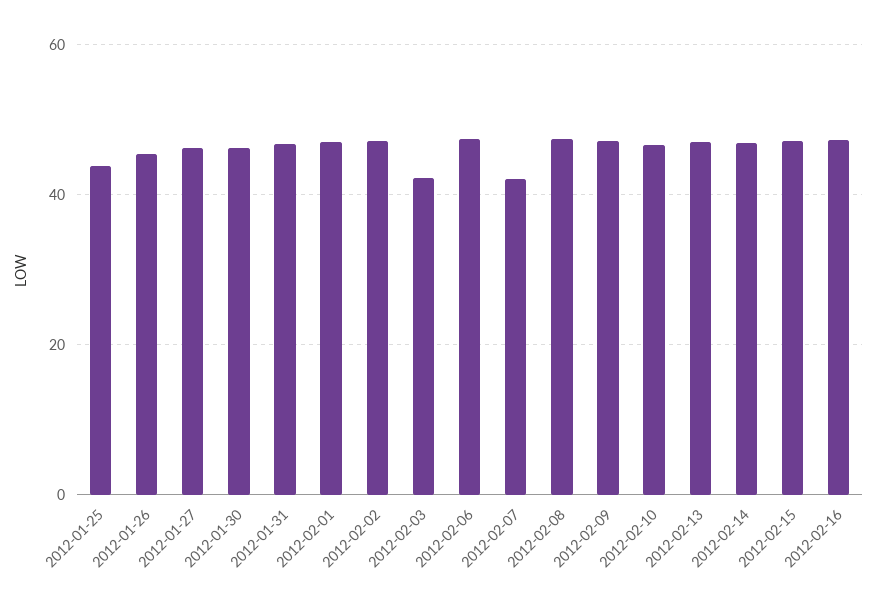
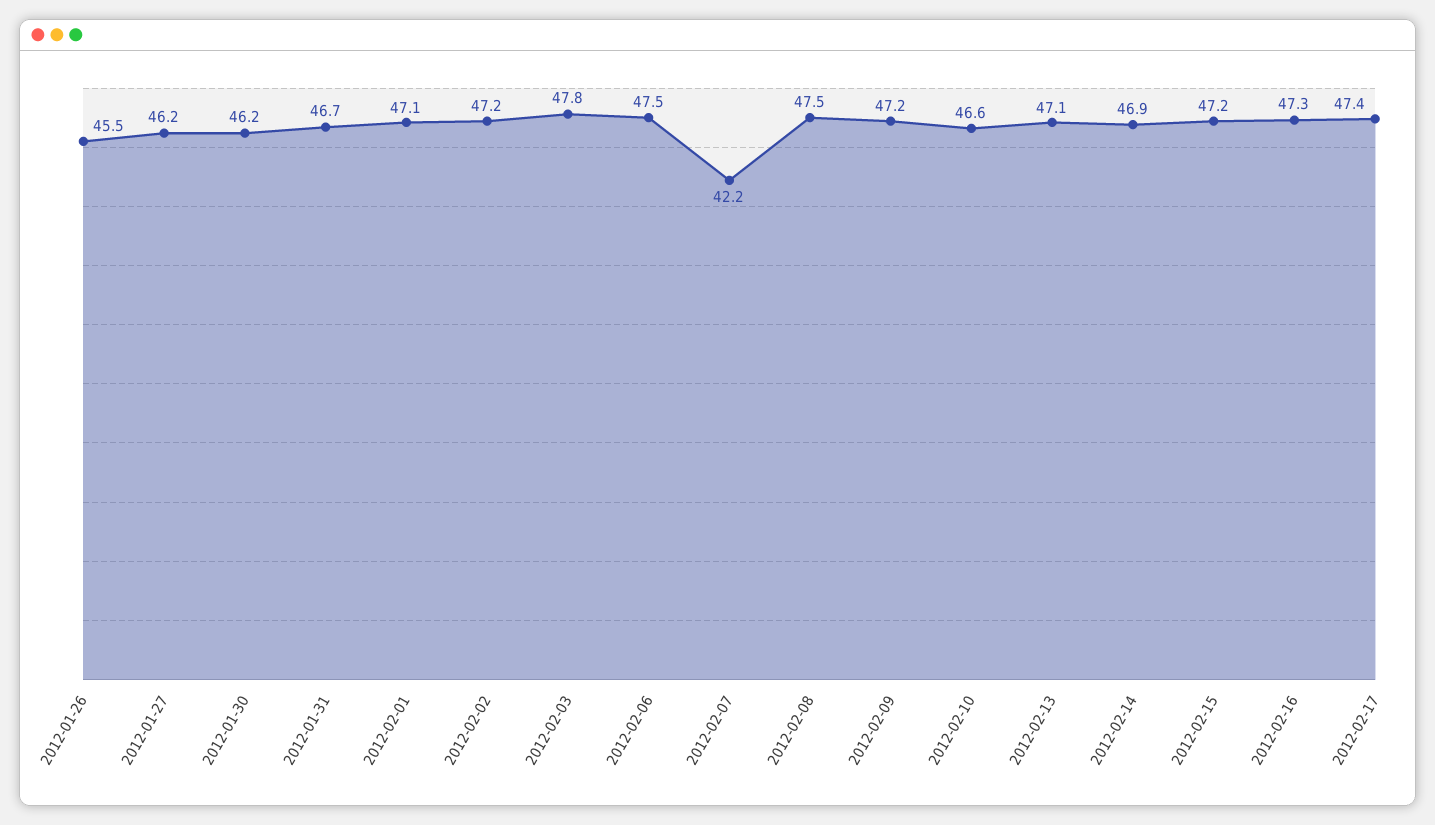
2012-01-25: 44 -> none
2012-02-03: 42 -> 47.8
2012-02-17: none -> 47.4

